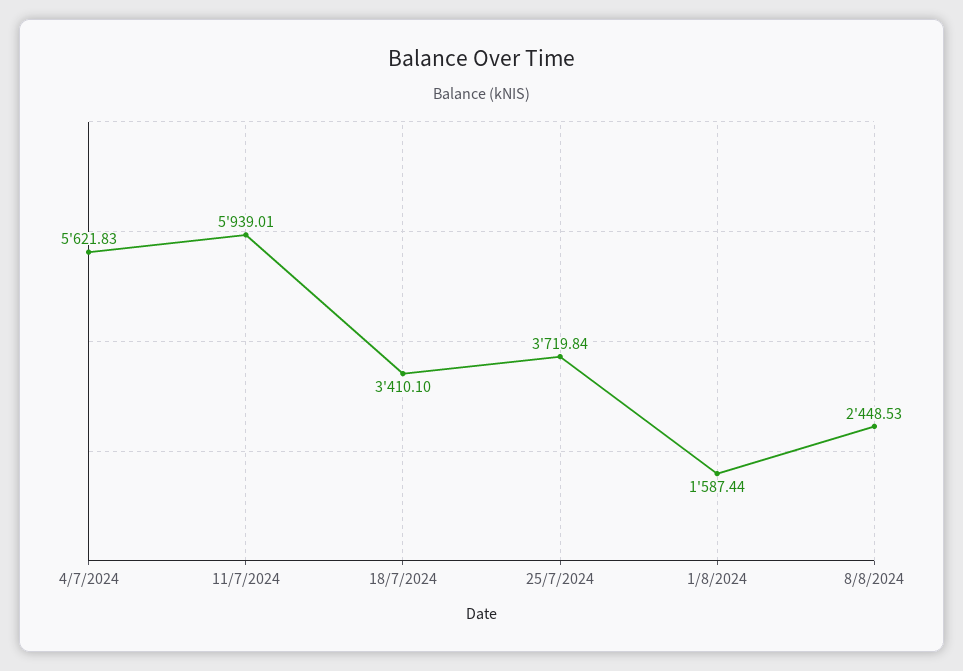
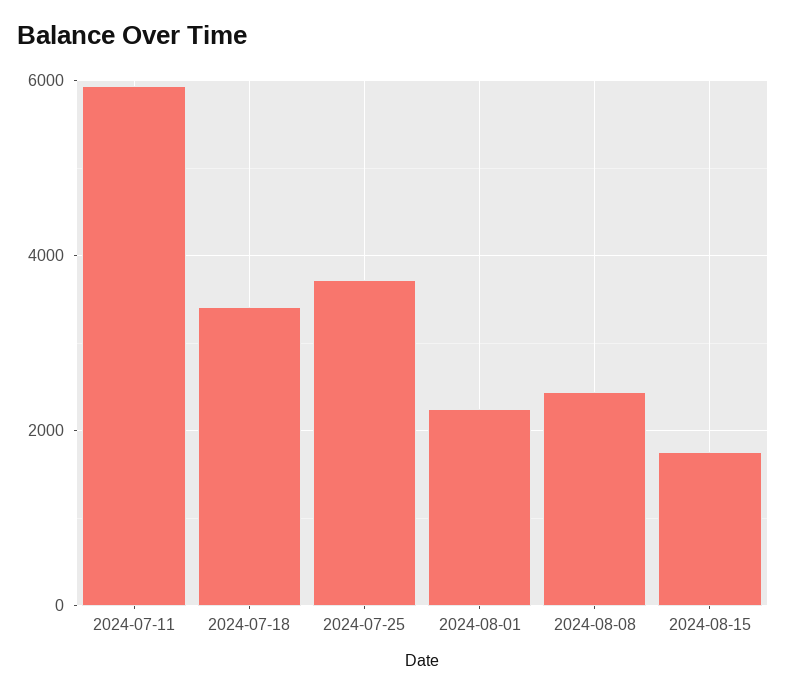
4/7/2024: 5621.83 -> none
1/8/2024: 1587.44 -> 2200
2024-08-15: none -> 1800

